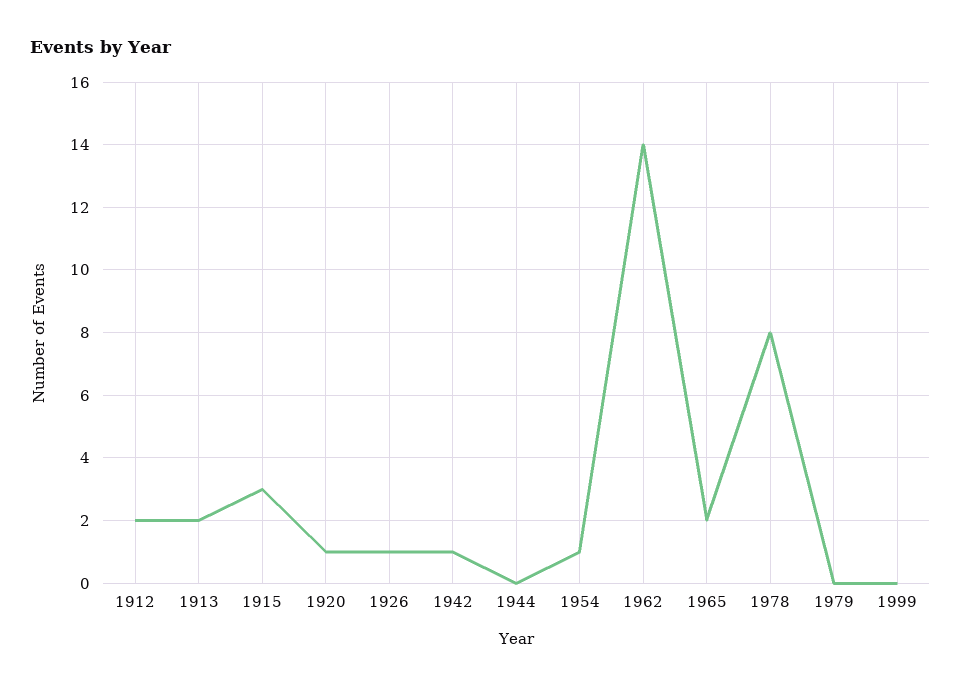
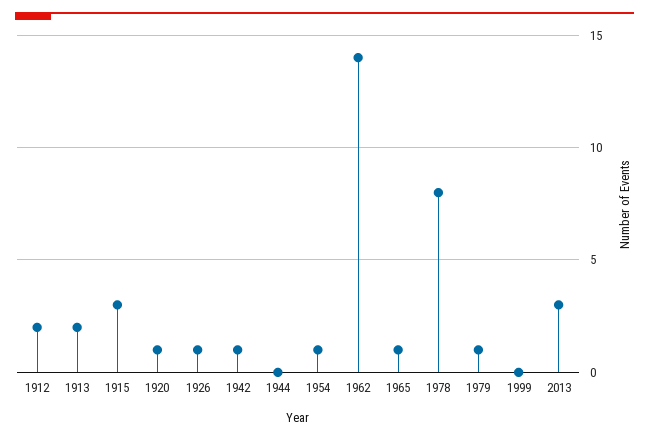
1965: 2 -> 1
1979: 0 -> 1
2013: none -> 3

